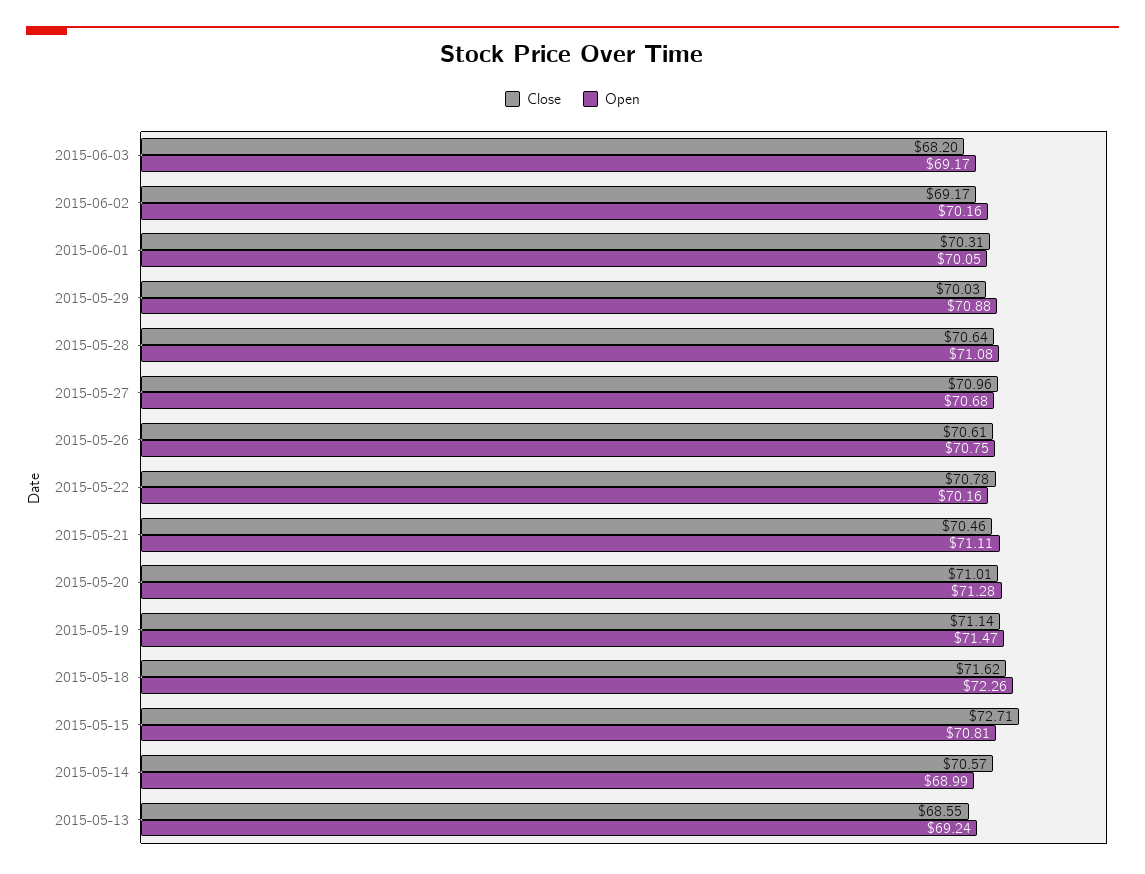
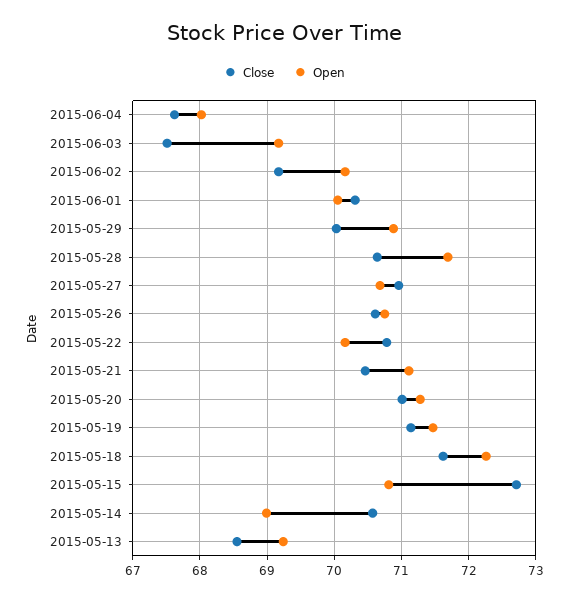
Close, 2015-06-03: 68.2 -> 67.5
Open, 2015-05-28: 71.08 -> 71.7
Close, 2015-06-04: none -> 67.6
Open, 2015-06-04: none -> 68

